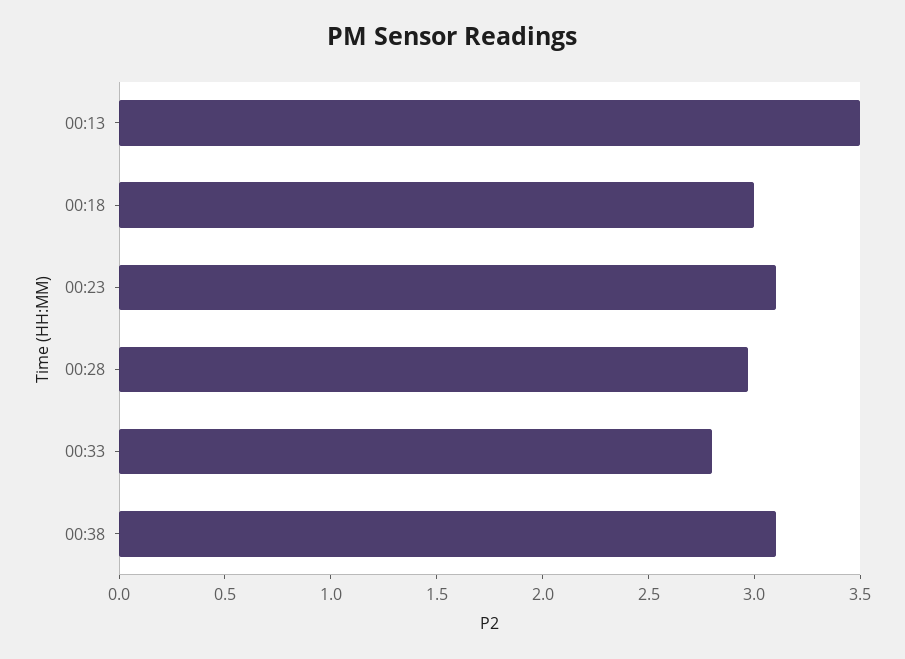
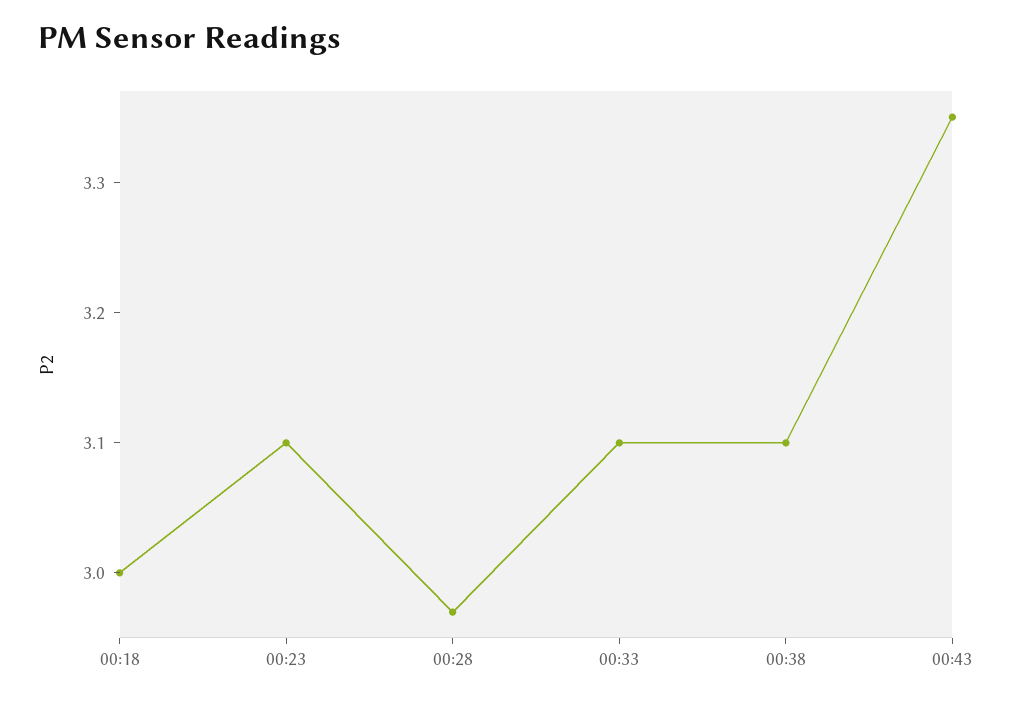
00:13: 3.5 -> none
00:33: 2.8 -> 3.1
00:43: none -> 3.35

